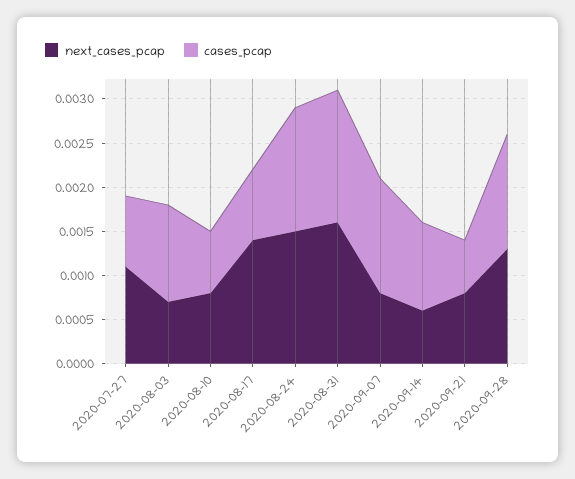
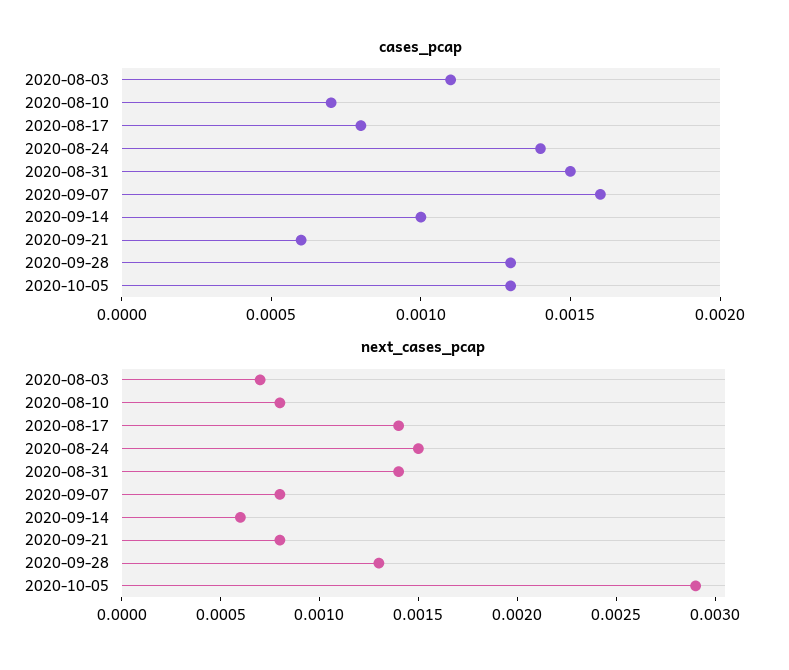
next_cases_pcap, 2020-07-27: 0.0011 -> none
cases_pcap, 2020-07-27: 0.0008 -> none
next_cases_pcap, 2020-08-31: 0.0016 -> 0.0014
cases_pcap, 2020-09-07: 0.0013 -> 0.0016
cases_pcap, 2020-10-05: none -> 0.0013
next_cases_pcap, 2020-10-05: none -> 0.0029

